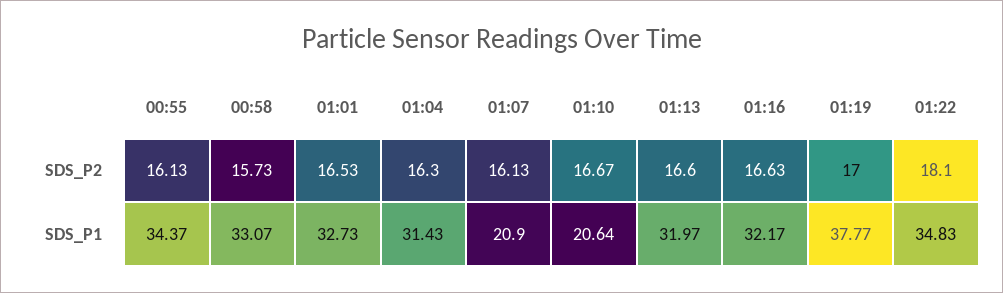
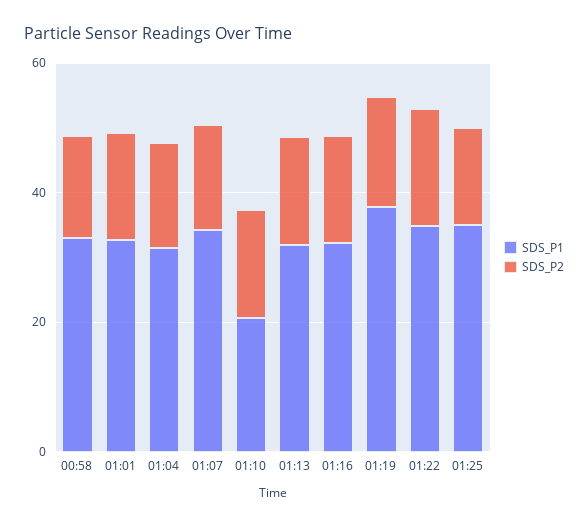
SDS_P2, 00:55: 16.13 -> none
SDS_P1, 00:55: 34.37 -> none
SDS_P1, 01:07: 20.9 -> 35
SDS_P1, 01:25: none -> 35
SDS_P2, 01:25: none -> 15

